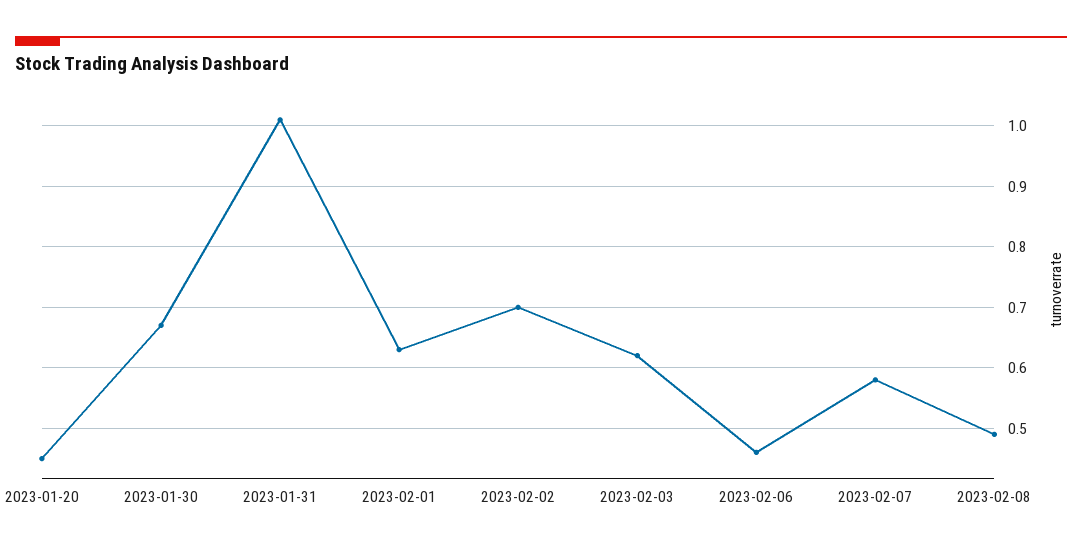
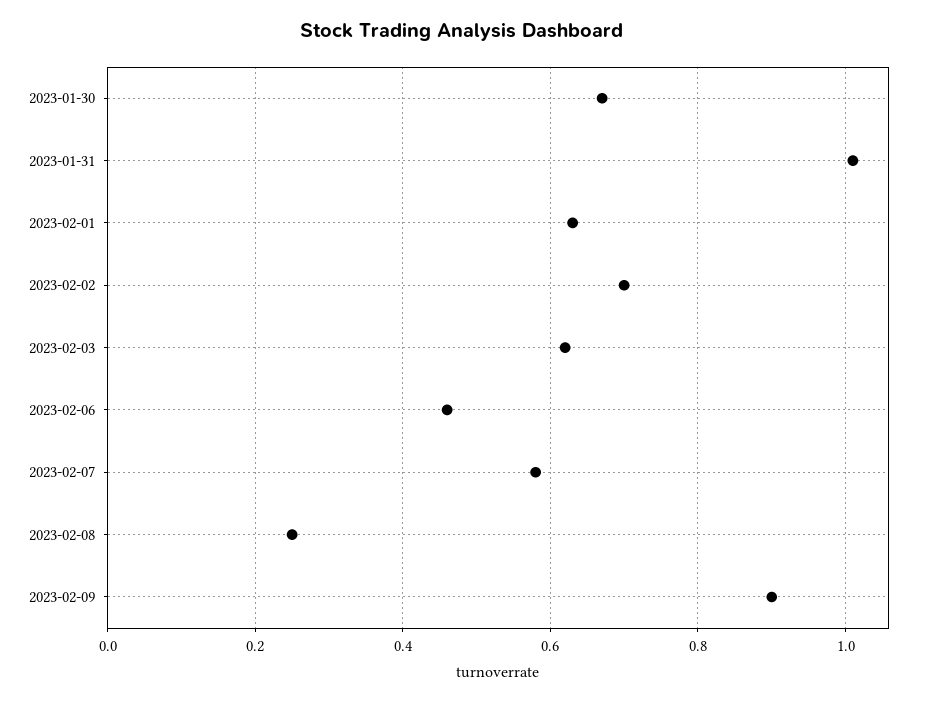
2023-01-20: 0.45 -> none
2023-02-08: 0.49 -> 0.25
2023-02-09: none -> 0.9

